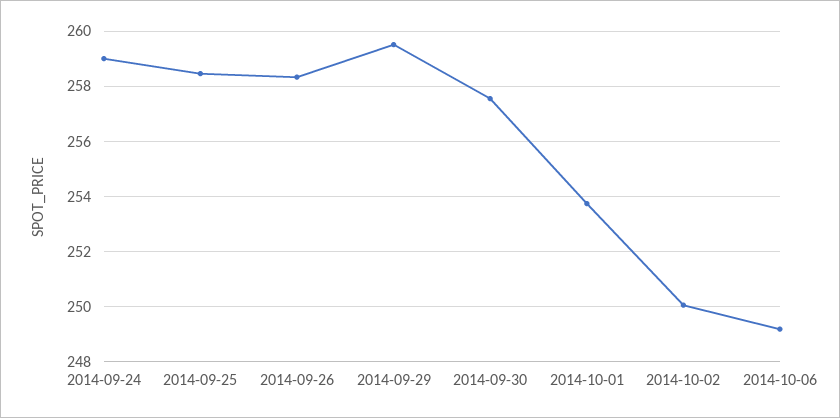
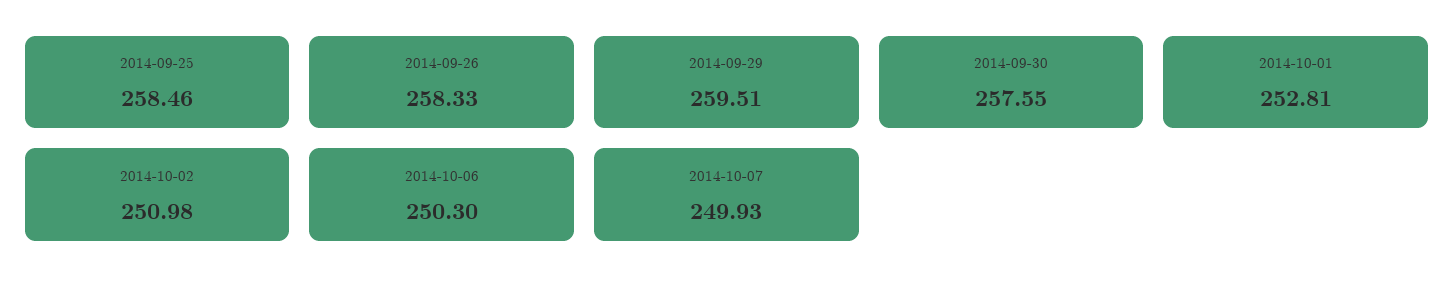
2014-09-24: 259 -> none
2014-10-01: 253.75 -> 252.81
2014-10-02: 250 -> 250.98
2014-10-06: 249.25 -> 250.3
2014-10-07: none -> 249.93

